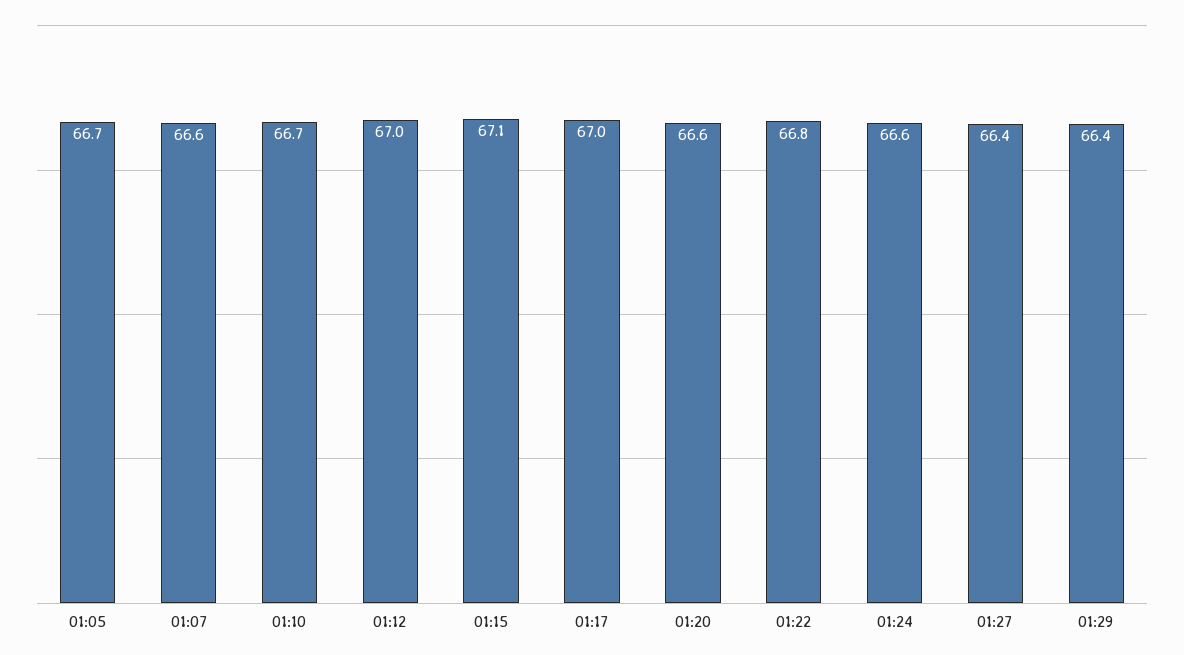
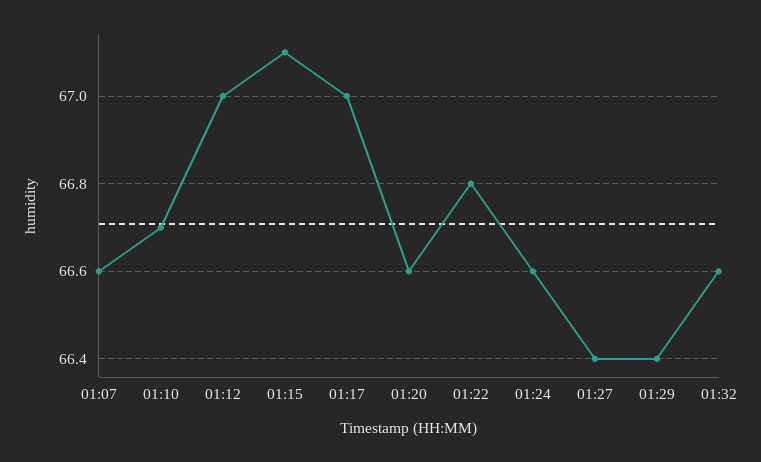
01:05: 66.7 -> none
01:32: none -> 66.6

